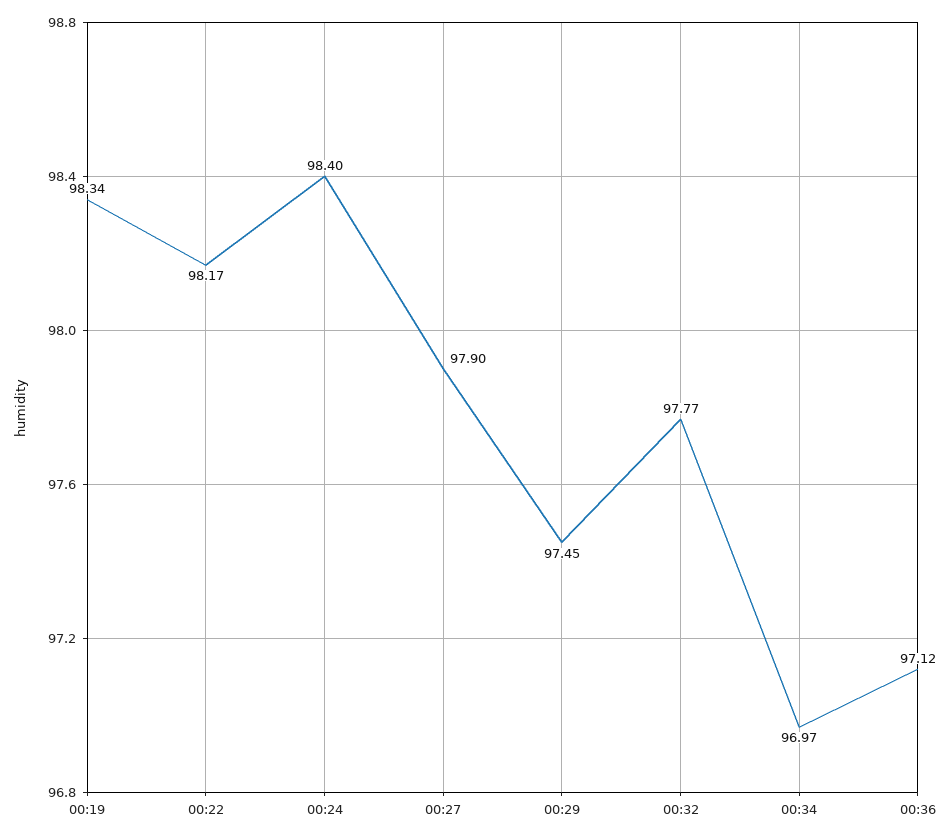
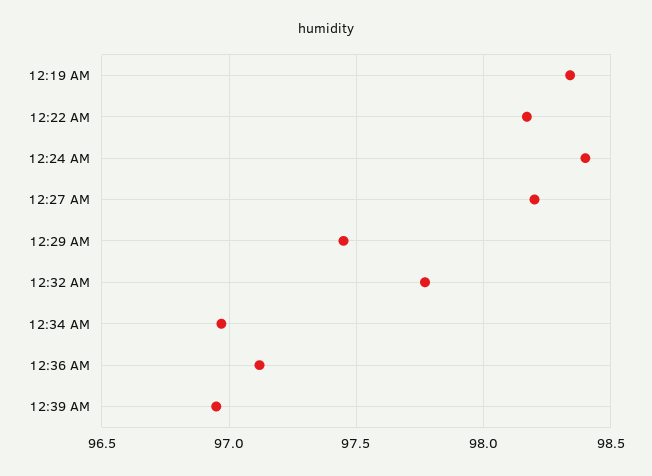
00:27: 97.9 -> 98.2
12:39 AM: none -> 96.95

